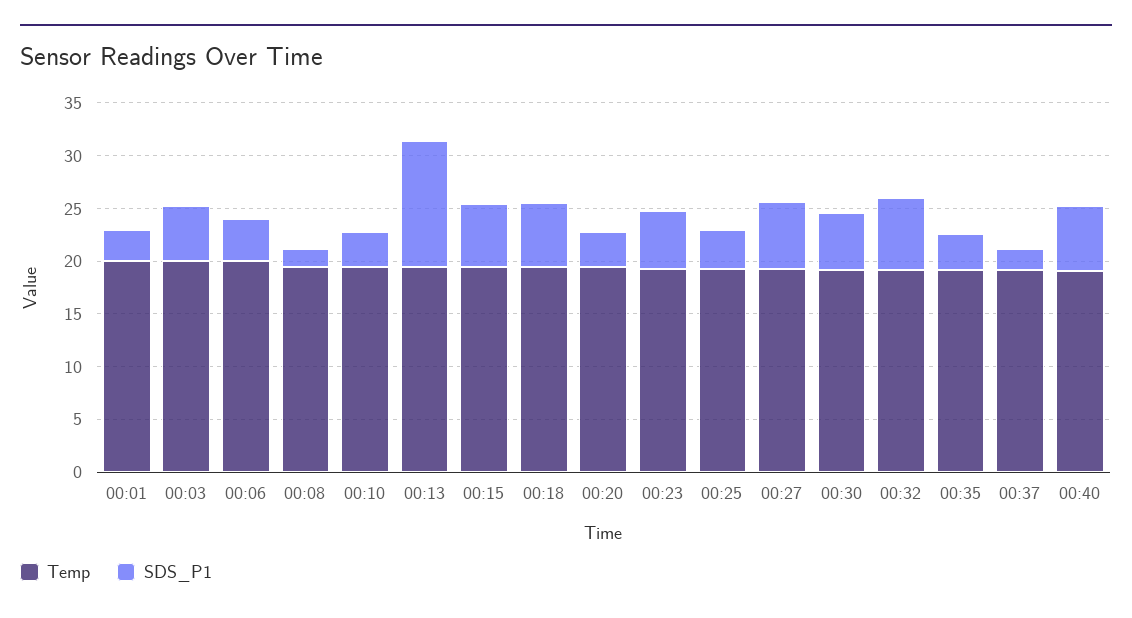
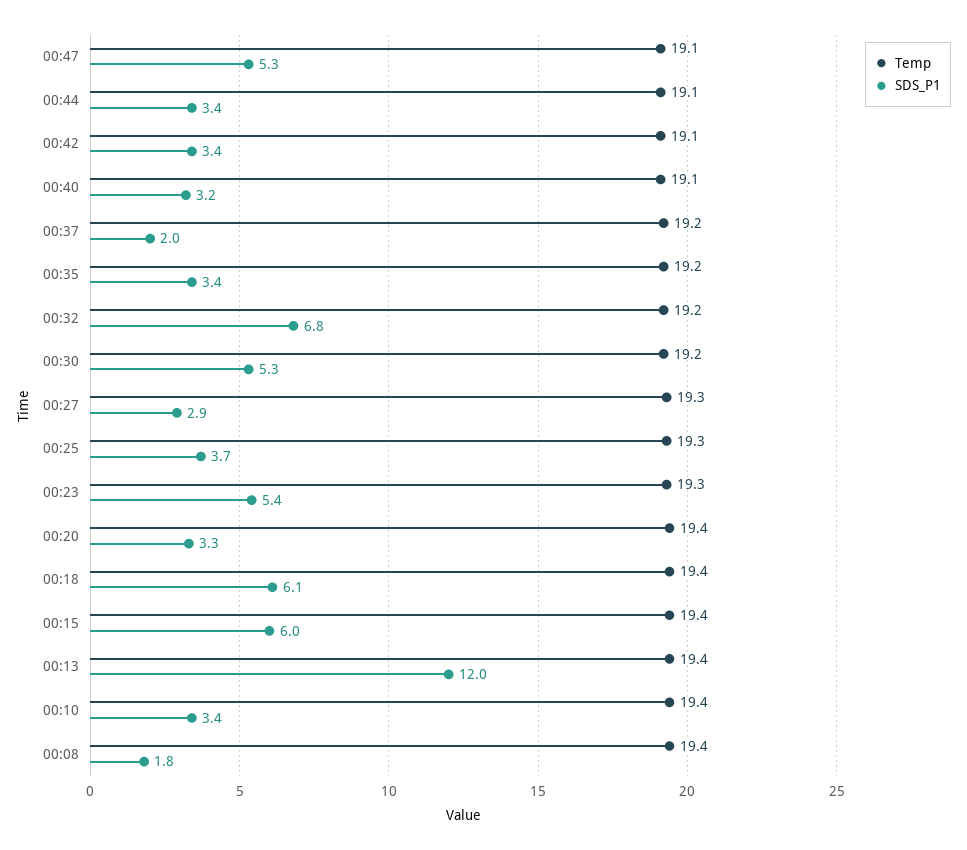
Temp, 00:01: 20 -> none
SDS_P1, 00:01: 3 -> none
Temp, 00:03: 20 -> none
SDS_P1, 00:03: 5 -> none
Temp, 00:06: 20 -> none
SDS_P1, 00:06: 4 -> none
SDS_P1, 00:27: 6 -> 2.9
SDS_P1, 00:40: 6 -> 3.2
Temp, 00:47: none -> 19.1
SDS_P1, 00:47: none -> 5.3
Temp, 00:44: none -> 19.1
SDS_P1, 00:44: none -> 3.4
Temp, 00:42: none -> 19.1
SDS_P1, 00:42: none -> 3.4

